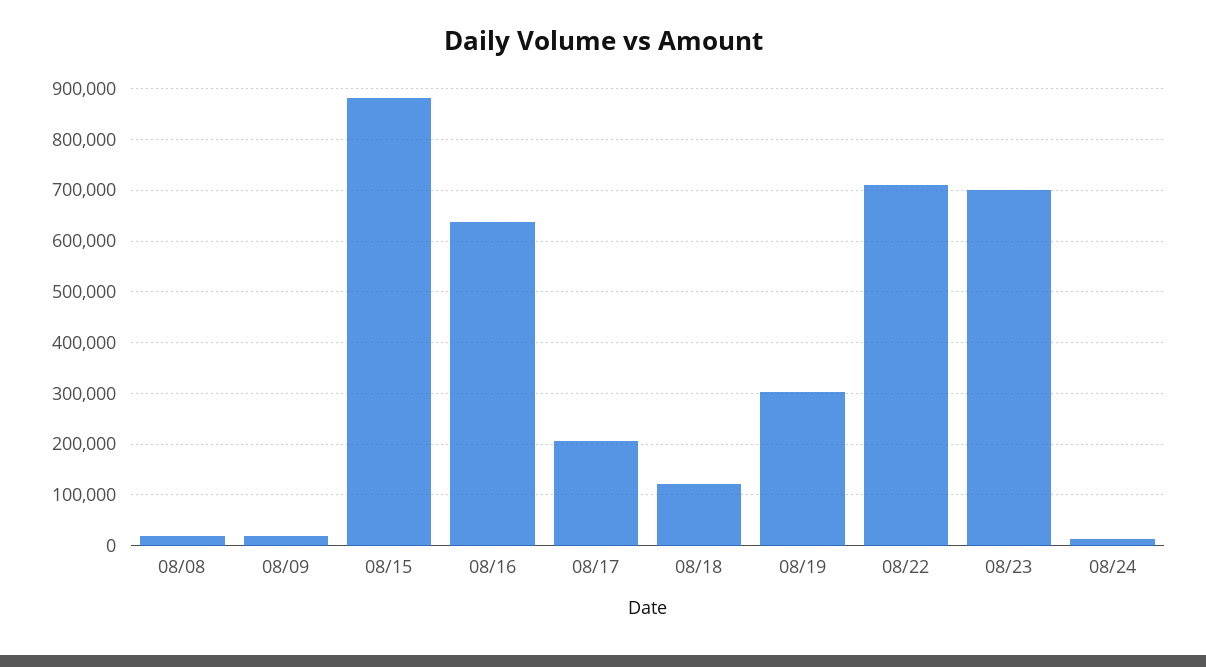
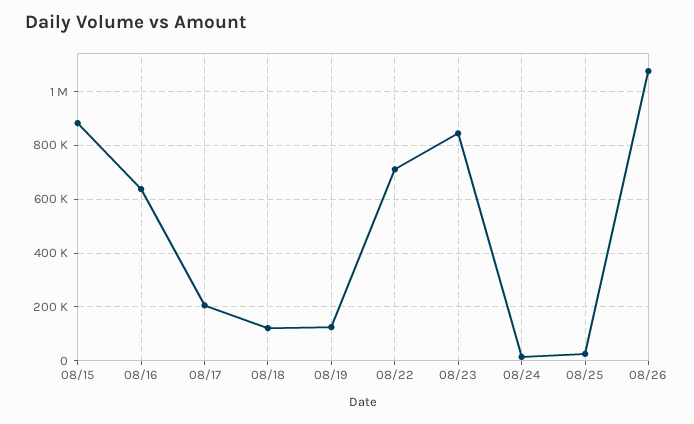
08/08: 20000 -> none
08/09: 20000 -> none
08/19: 300000 -> 125000
08/23: 700000 -> 850000
08/25: none -> 25000
08/26: none -> 1075000

